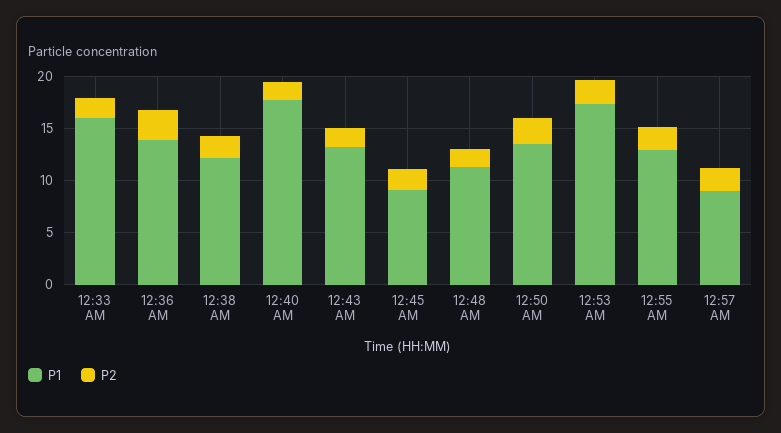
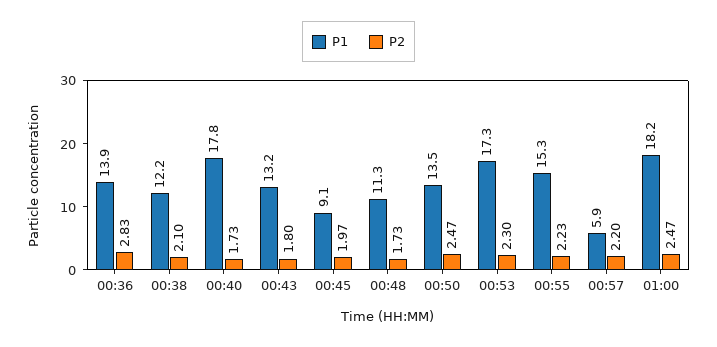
P1, 12:33 AM: 16 -> none
P2, 12:33 AM: 2 -> none
P1, 12:55 AM: 13 -> 15.3
P1, 12:57 AM: 9 -> 5.9
P1, 01:00: none -> 18.2
P2, 01:00: none -> 2.47

